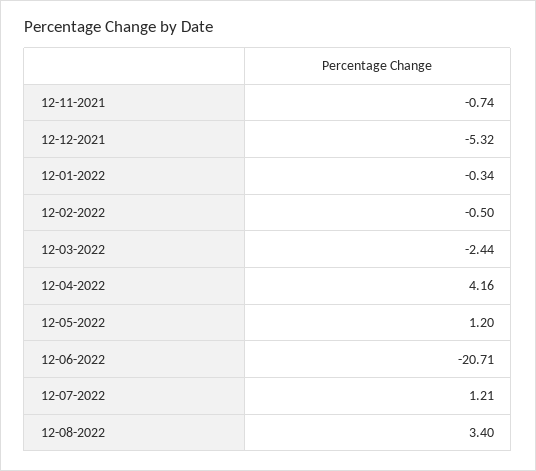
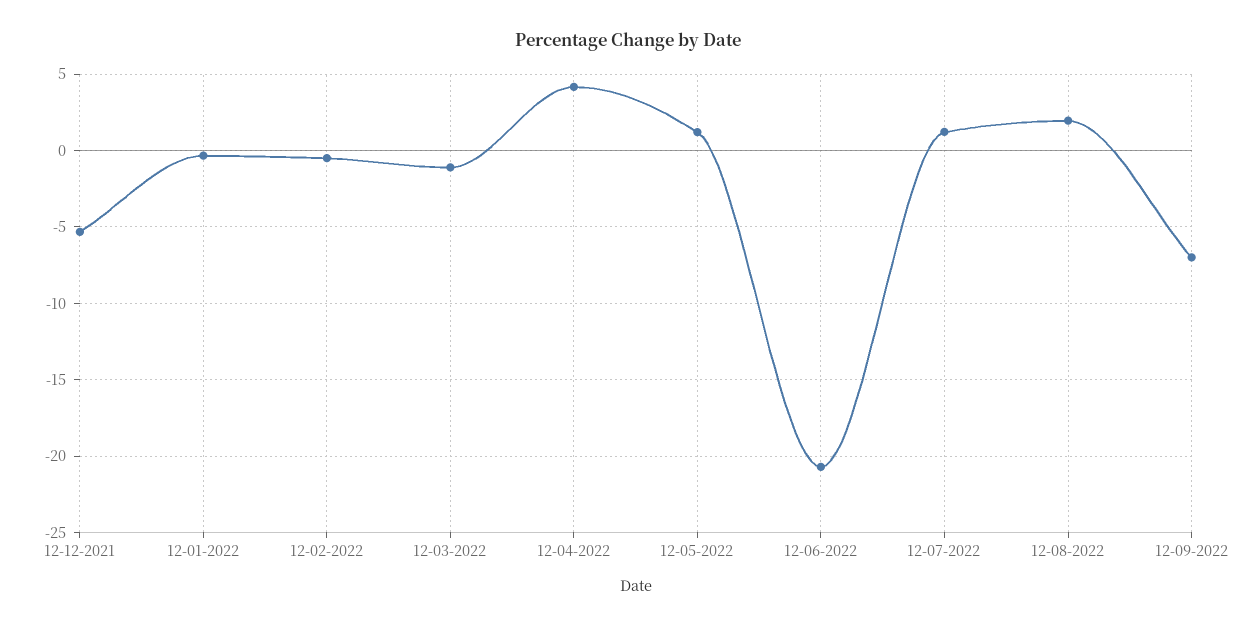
12-11-2021: -0.74 -> none
12-03-2022: -2.44 -> -1
12-08-2022: 3.4 -> 2
12-09-2022: none -> -7

